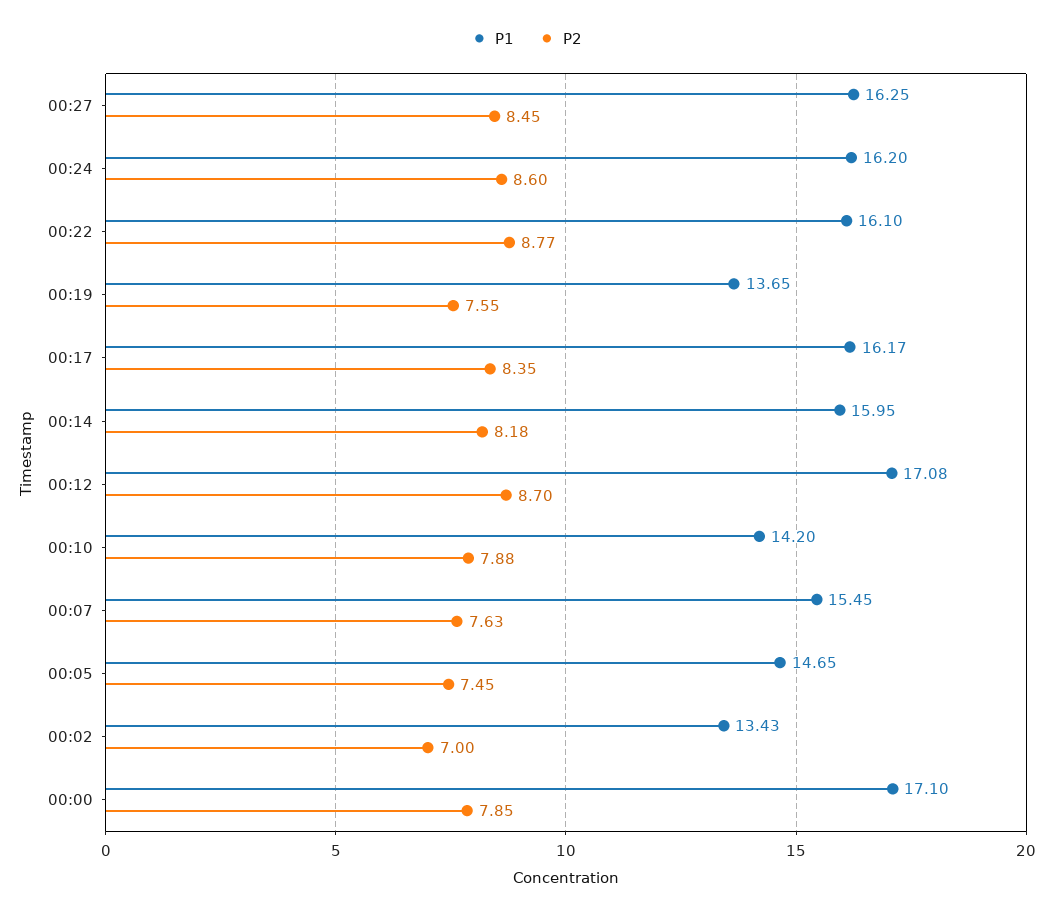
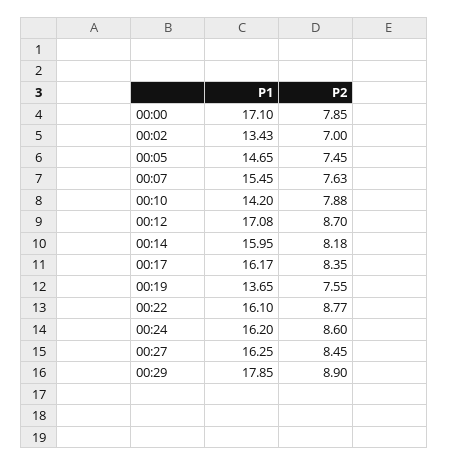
P1, 00:29: none -> 17.85
P2, 00:29: none -> 8.9

